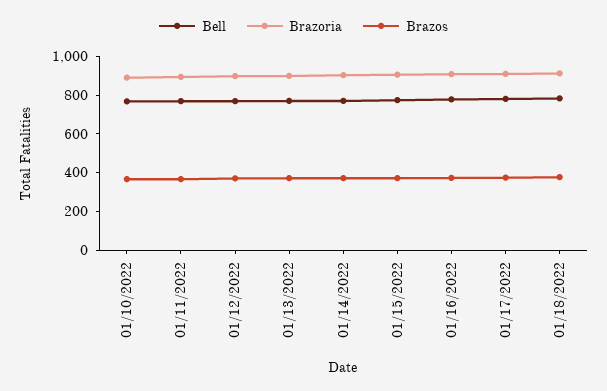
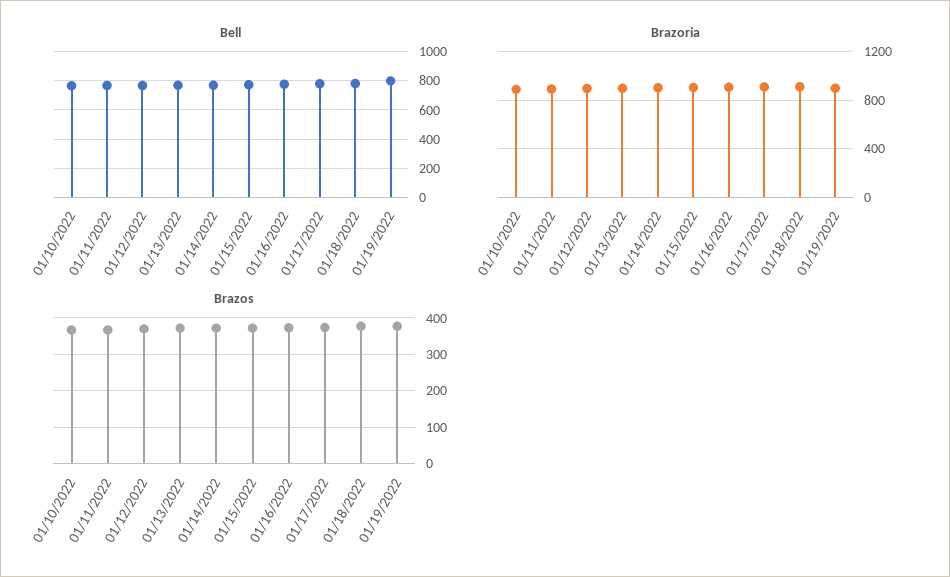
Bell, 01/19/2022: none -> 800
Brazoria, 01/19/2022: none -> 900
Brazos, 01/19/2022: none -> 380

